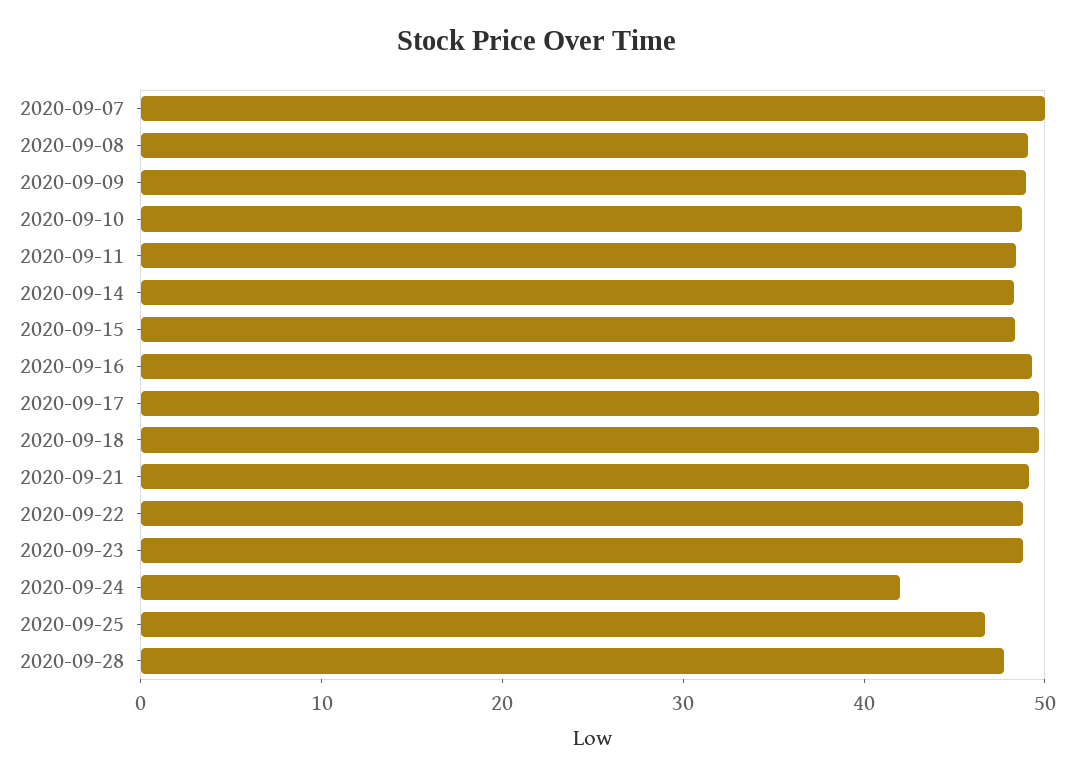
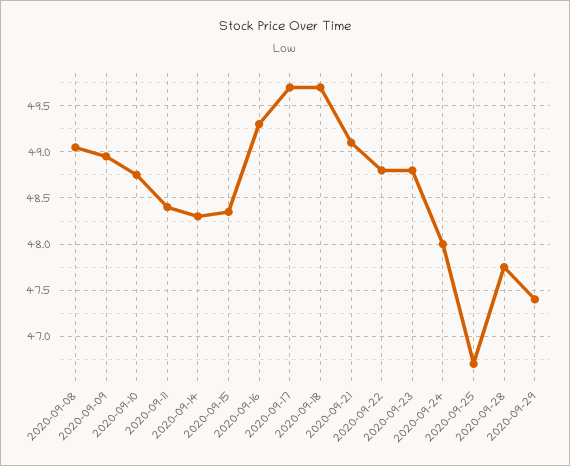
2020-09-07: 50 -> none
2020-09-24: 42 -> 48
2020-09-29: none -> 47.4

